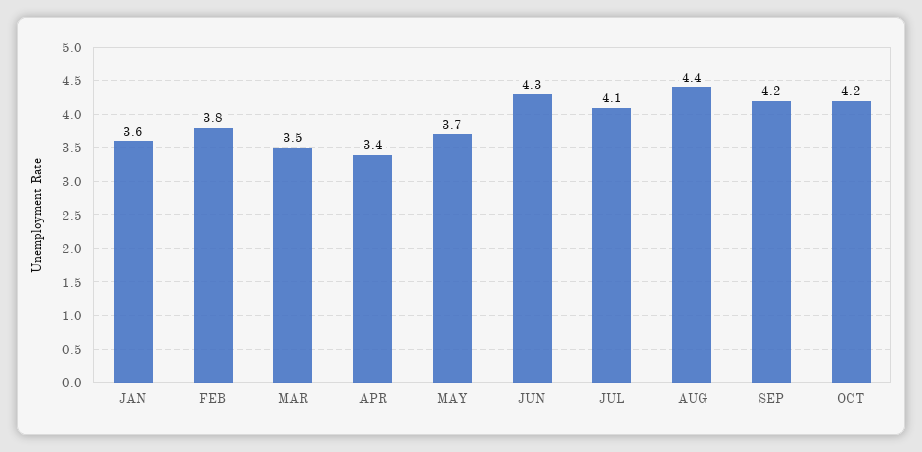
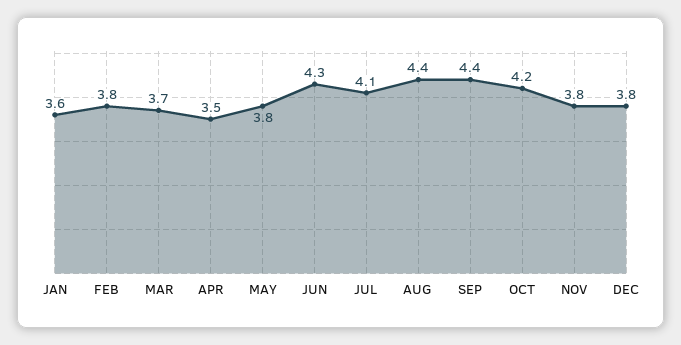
MAR: 3.5 -> 3.7
APR: 3.4 -> 3.5
MAY: 3.7 -> 3.8
SEP: 4.2 -> 4.4
NOV: none -> 3.8
DEC: none -> 3.8

